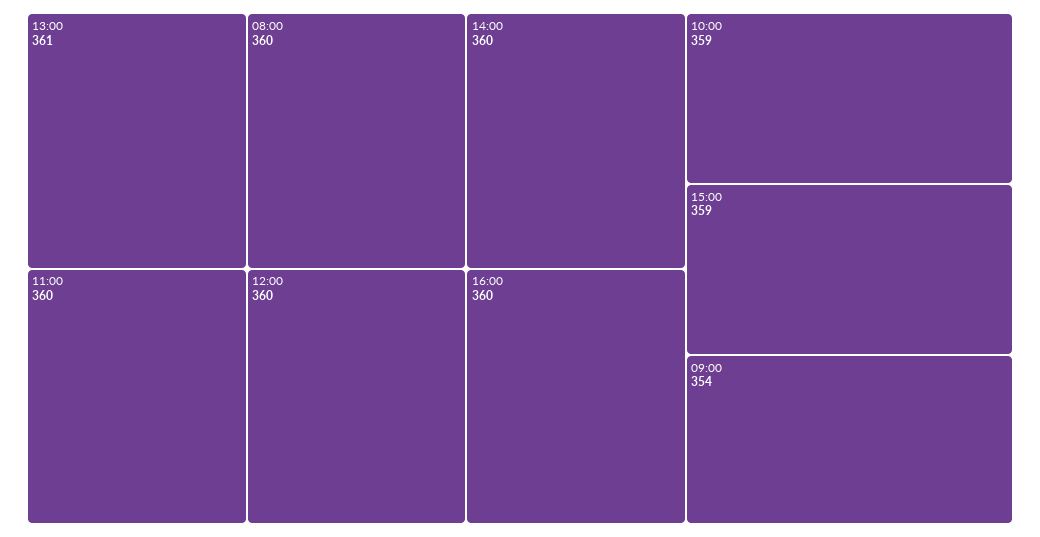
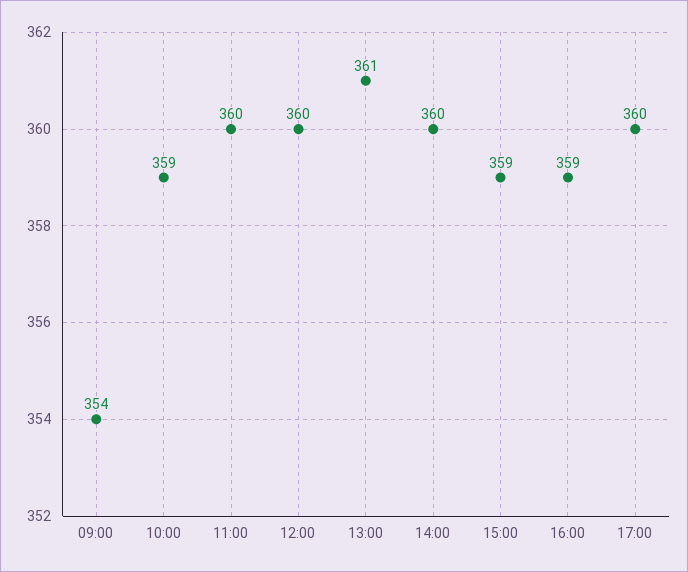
08:00: 360 -> none
16:00: 360 -> 359
17:00: none -> 360

